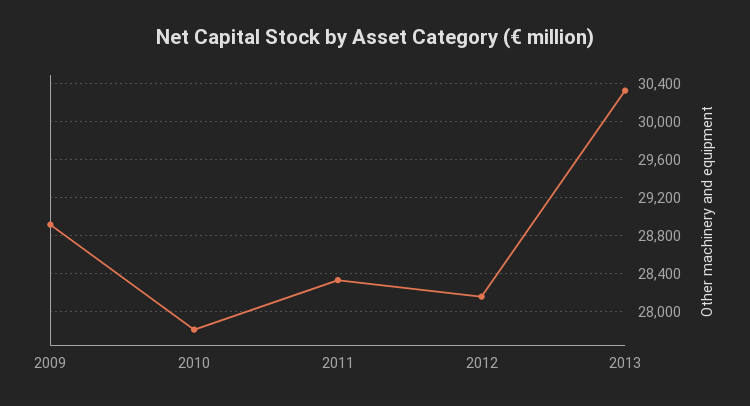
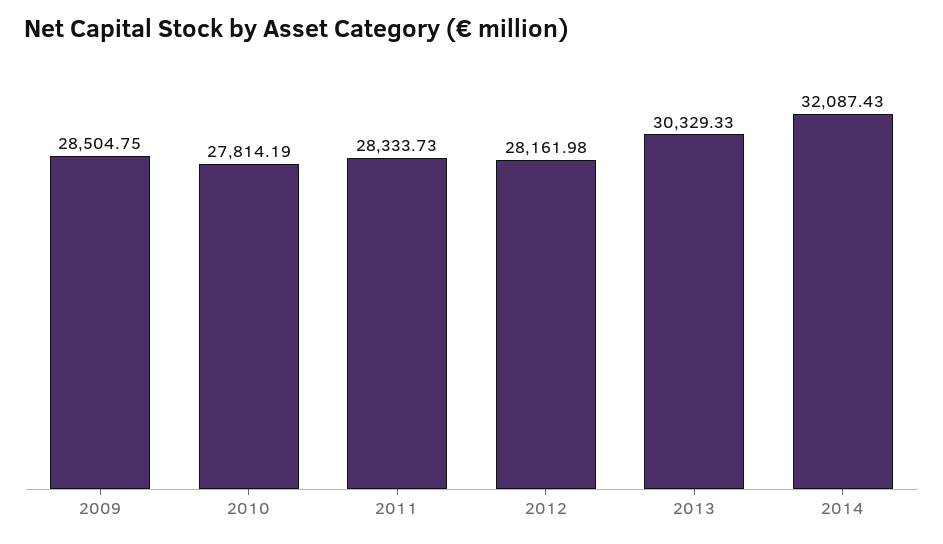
2009: 28900 -> 28504.75
2014: none -> 32087.43

